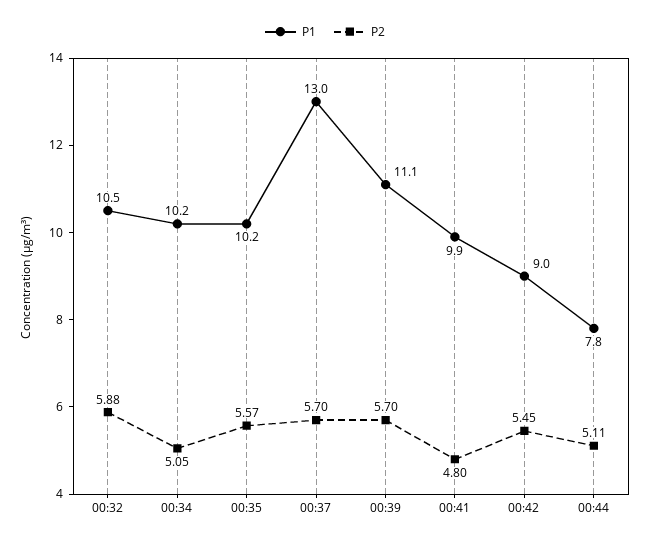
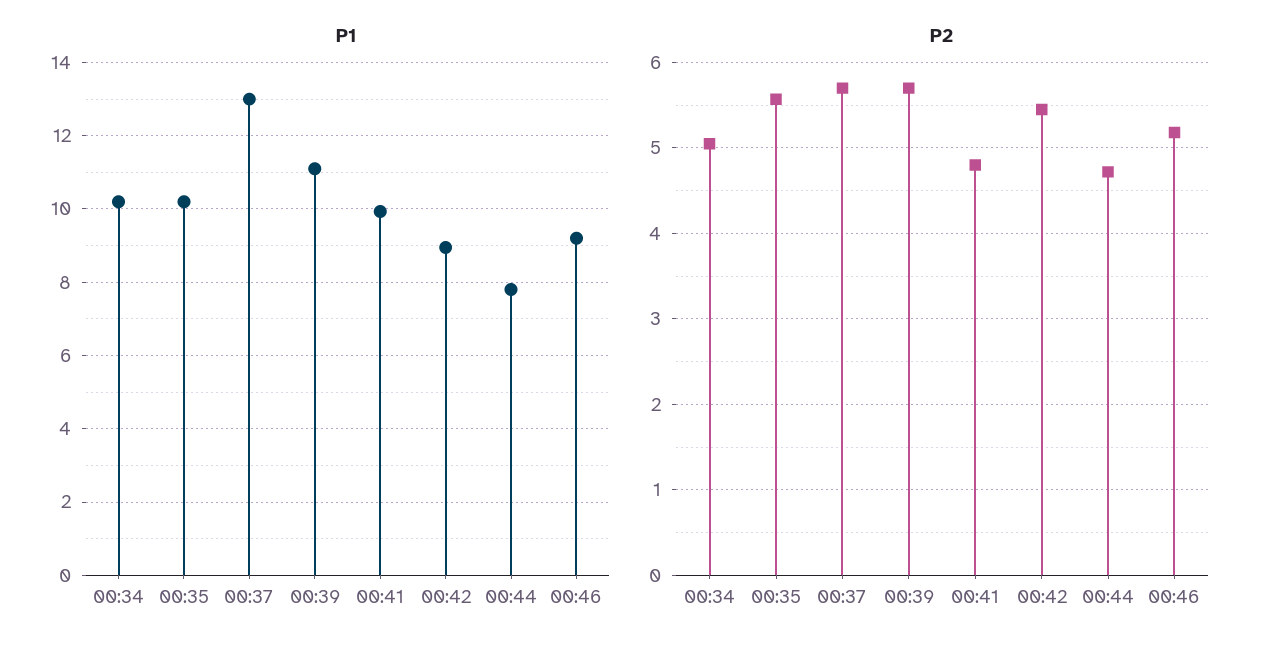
P1, 00:32: 10.5 -> none
P2, 00:32: 5.88 -> none
P2, 00:44: 5.11 -> 4.7
P1, 00:46: none -> 9.2
P2, 00:46: none -> 5.2

